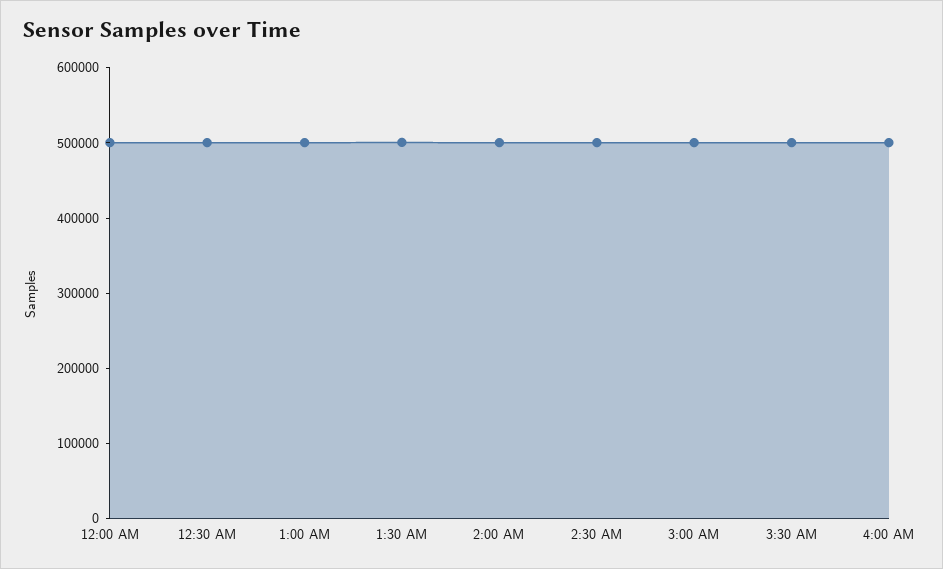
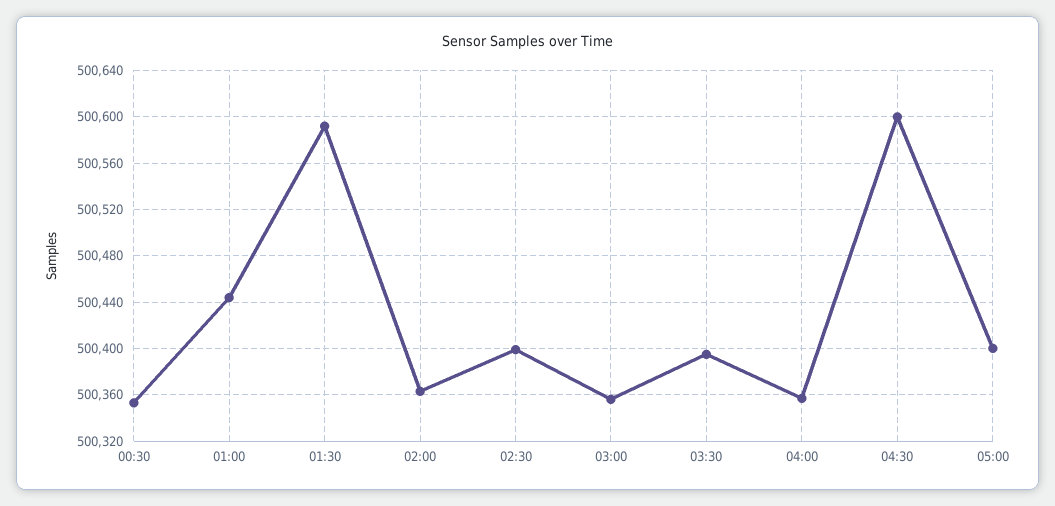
12:00 AM: 500000 -> none
04:30: none -> 500600
05:00: none -> 500400

